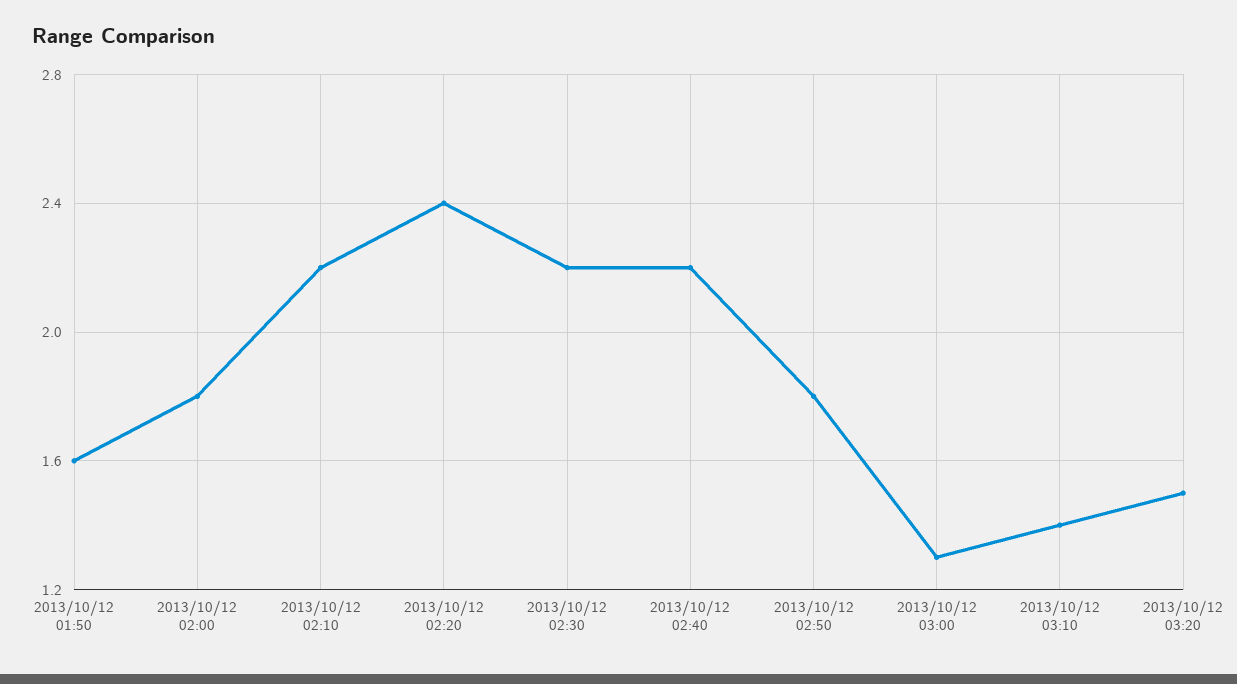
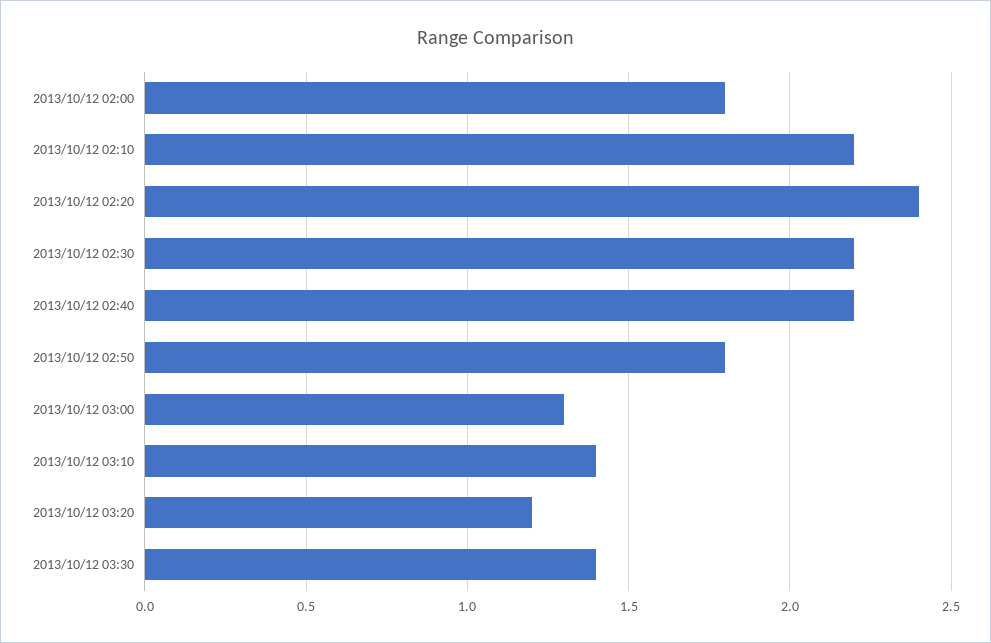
2013/10/12 01:50: 1.6 -> none
2013/10/12 03:20: 1.5 -> 1.2
2013/10/12 03:30: none -> 1.4

